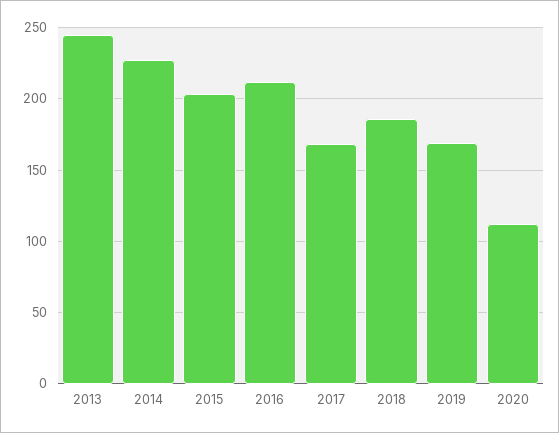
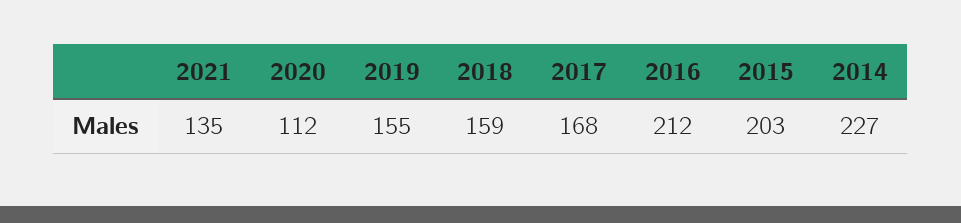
2013: 245 -> none
2018: 185 -> 159
2019: 170 -> 155
2021: none -> 135

